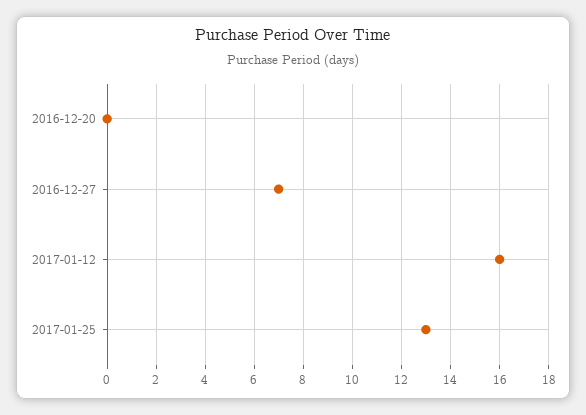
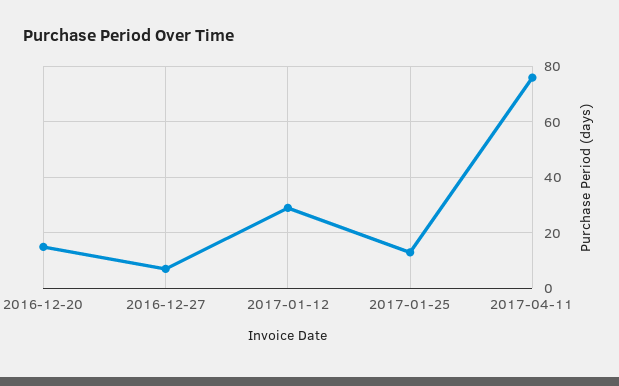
2016-12-20: 0 -> 15
2017-01-12: 16 -> 30
2017-04-11: none -> 75

